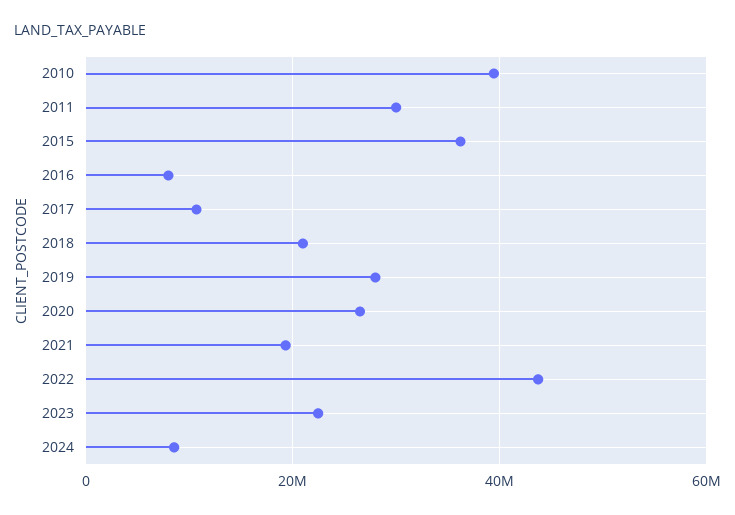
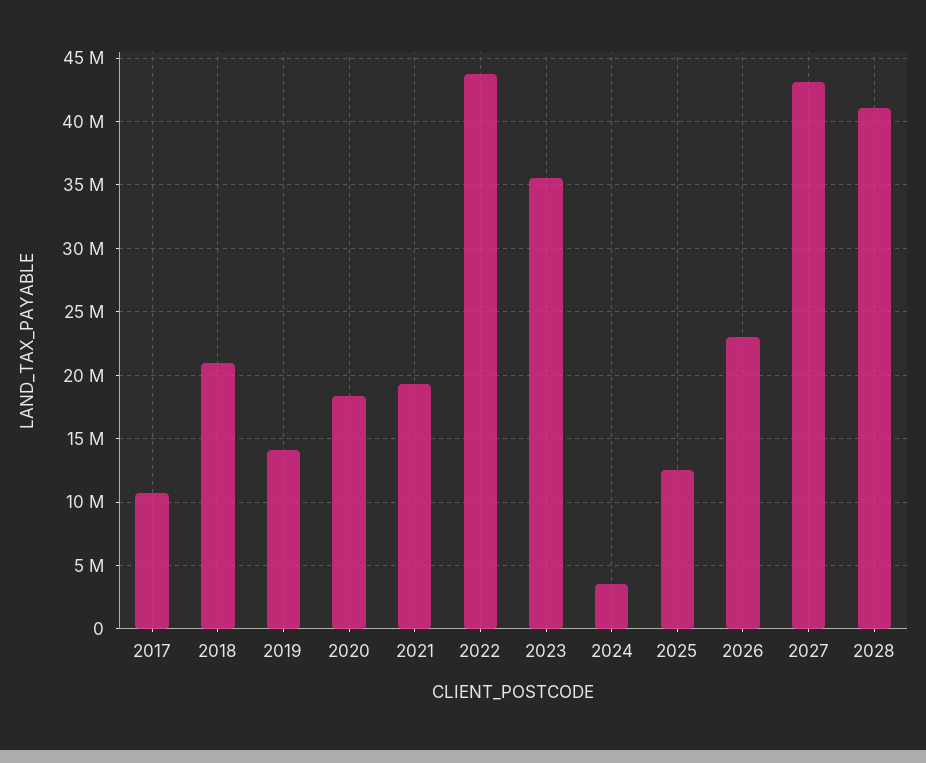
2010: 40000000 -> none
2011: 30000000 -> none
2015: 36000000 -> none
2016: 8000000 -> none
2019: 28000000 -> 14000000
2020: 26000000 -> 18500000
2023: 22000000 -> 35500000
2024: 8000000 -> 3500000
2025: none -> 12500000
2026: none -> 23000000
2027: none -> 43000000
2028: none -> 41000000

